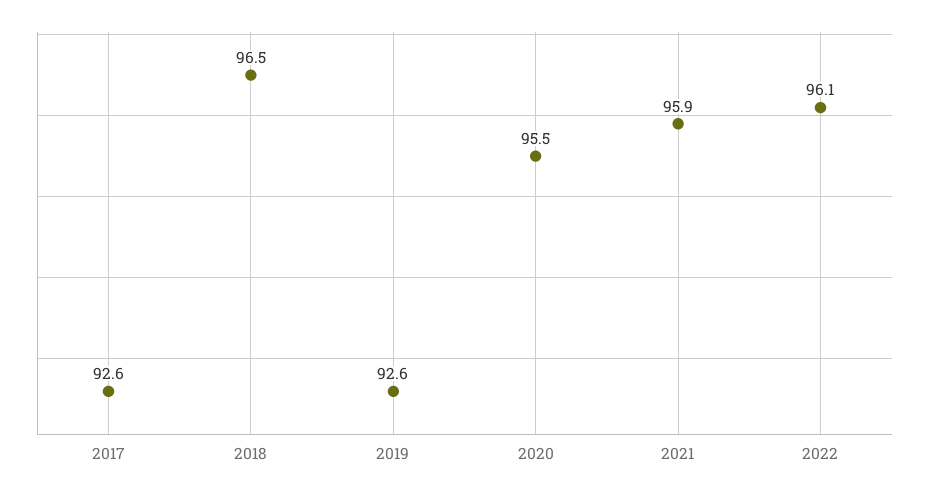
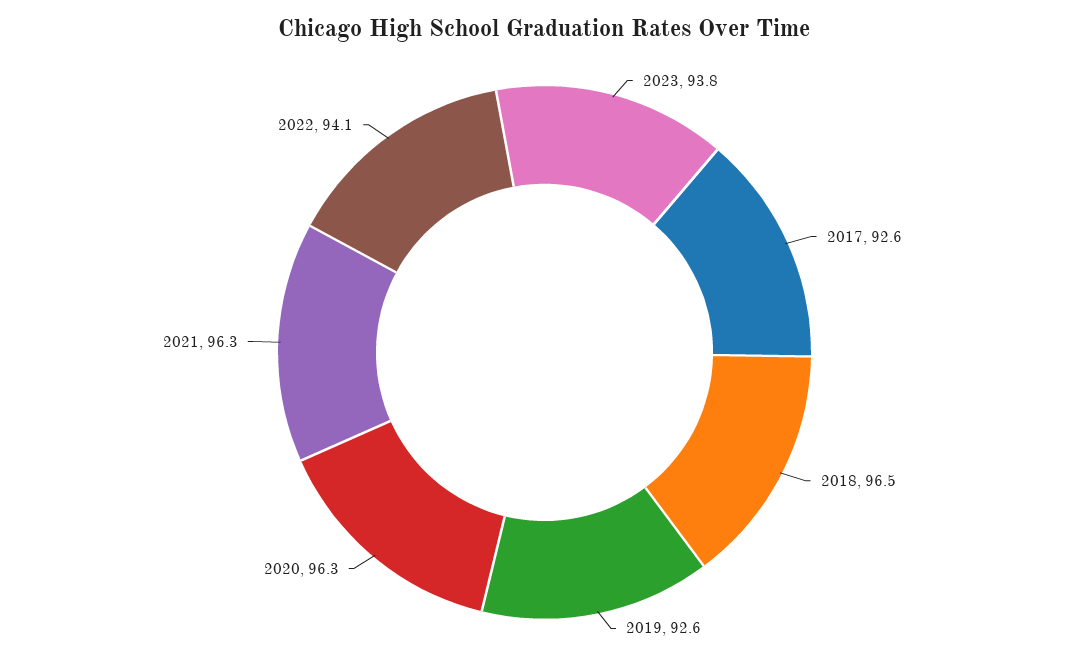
2020: 95.5 -> 96.3
2021: 95.9 -> 96.3
2022: 96.1 -> 94.1
2023: none -> 93.8

